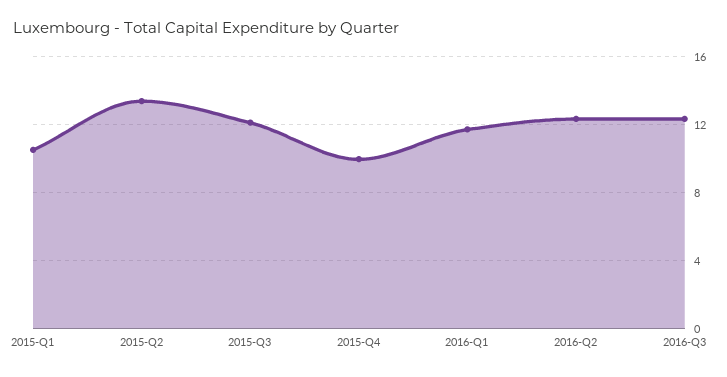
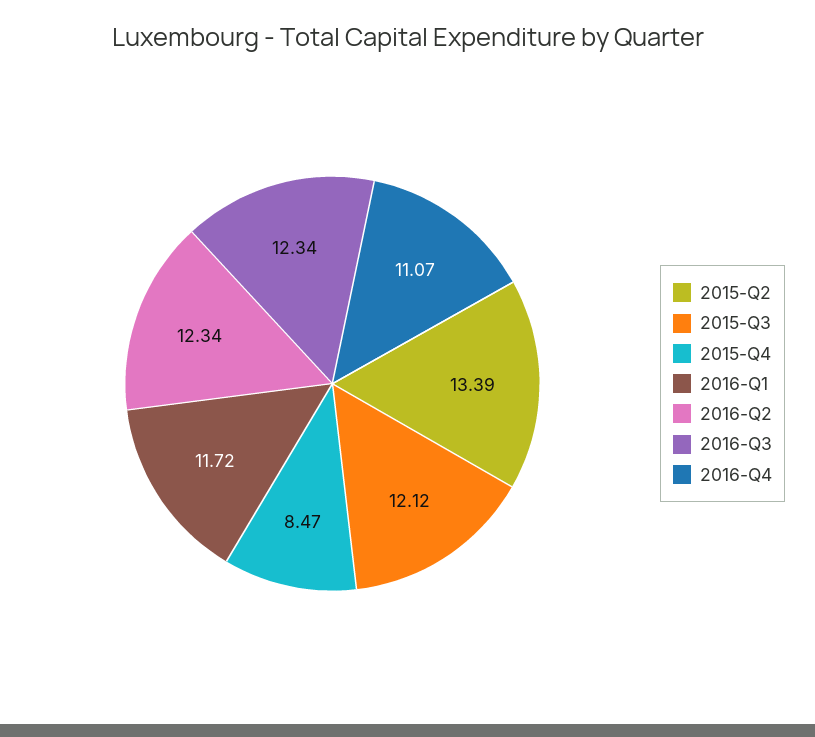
2015-Q1: 10.5 -> none
2015-Q4: 10 -> 8.47
2016-Q4: none -> 11.07

